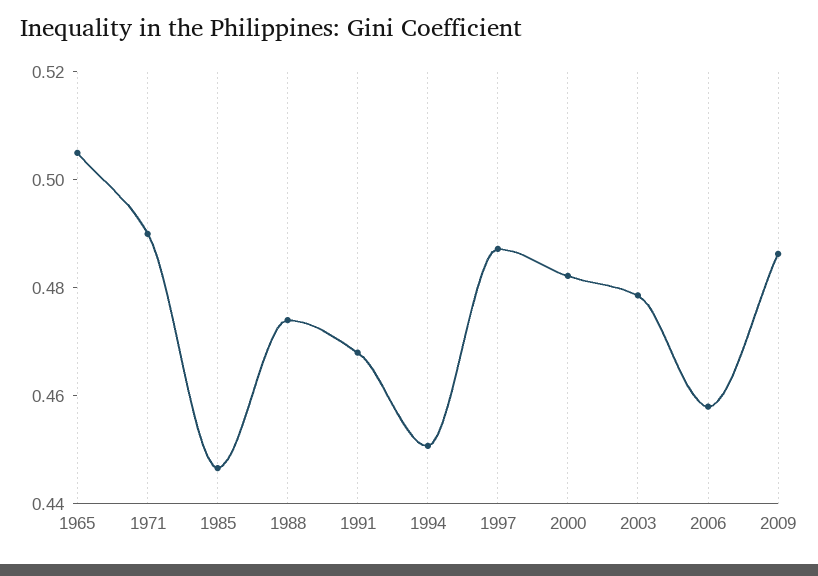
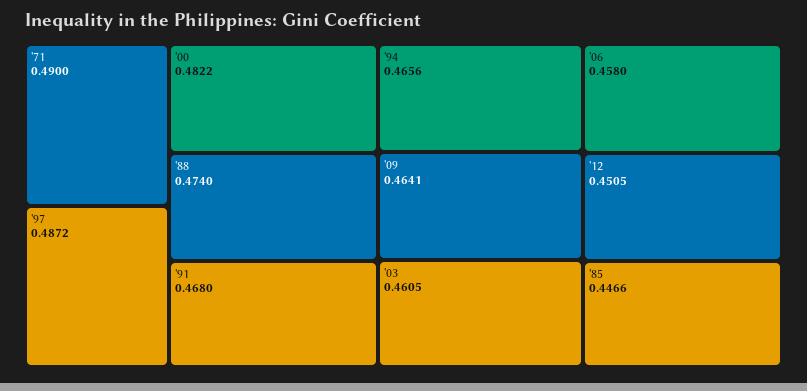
1965: 0.505 -> none
1994: 0.45 -> 0.4656
2003: 0.48 -> 0.4605
2009: 0.485 -> 0.4641
'12: none -> 0.4505

